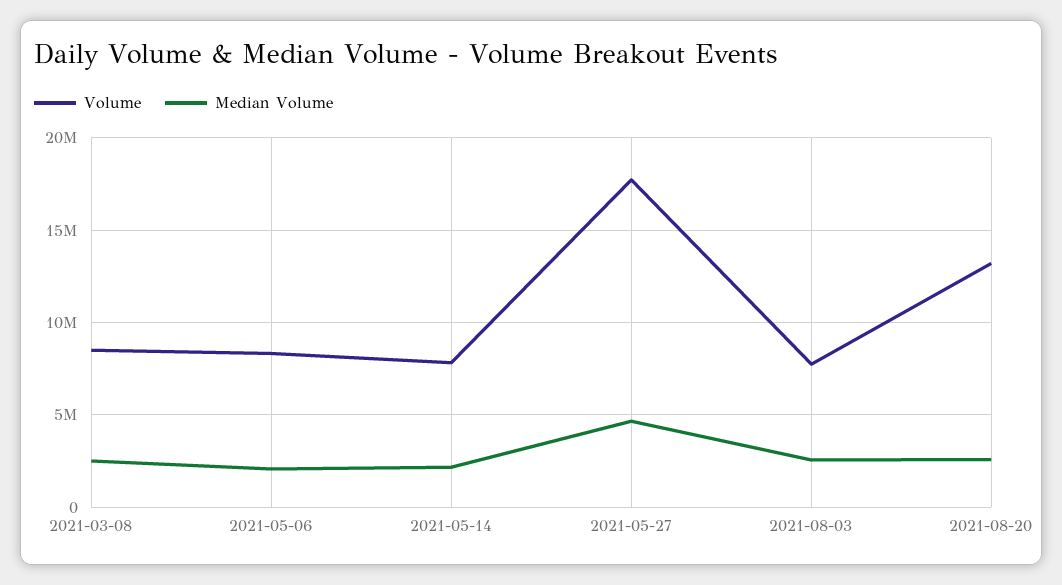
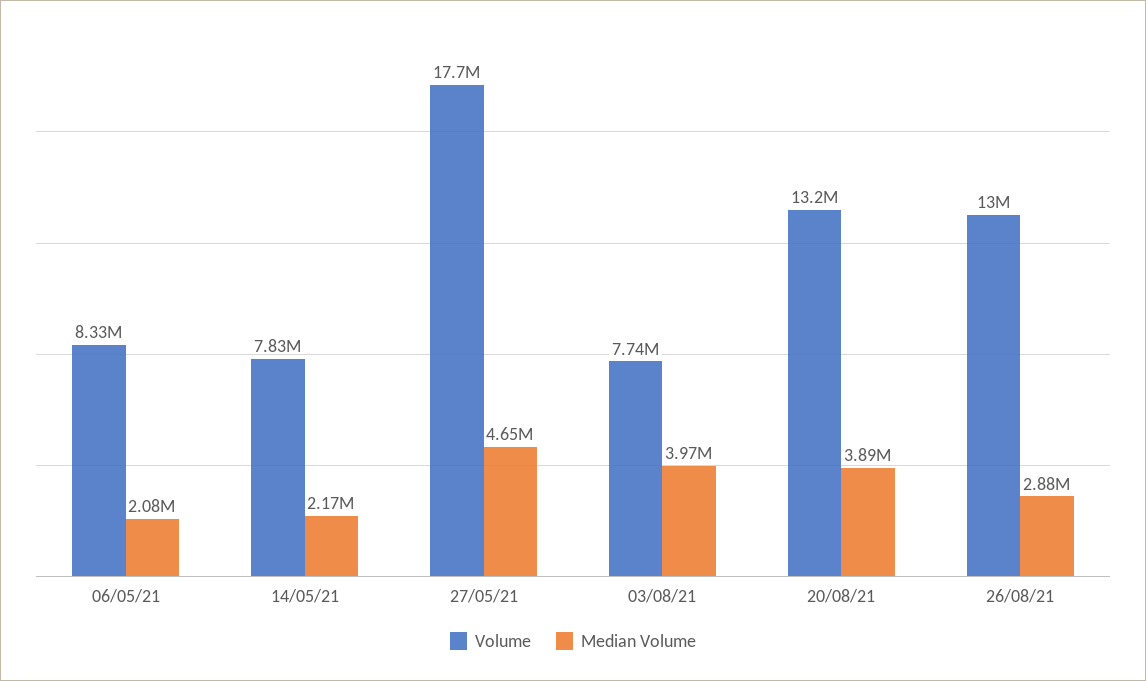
Volume, 2021-03-08: 8500000 -> none
Median Volume, 2021-03-08: 2500000 -> none
Median Volume, 2021-08-03: 2500000 -> 3970000
Median Volume, 2021-08-20: 2500000 -> 3890000
Volume, 26/08/21: none -> 13000000
Median Volume, 26/08/21: none -> 2880000

